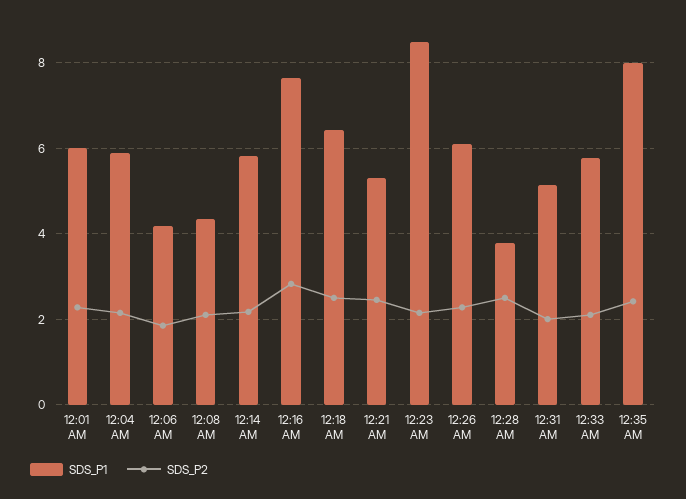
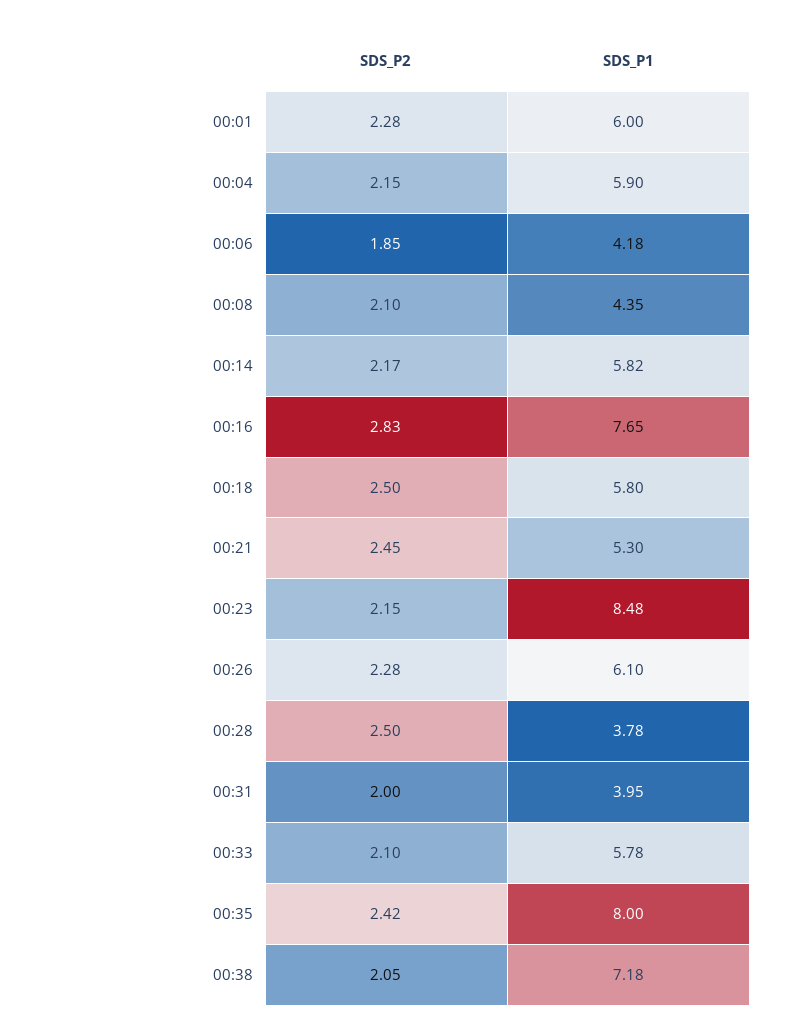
SDS_P1, 12:18 AM: 6.4 -> 5.8
SDS_P1, 12:31 AM: 5.2 -> 3.95
SDS_P2, 00:38: none -> 2.05
SDS_P1, 00:38: none -> 7.18

